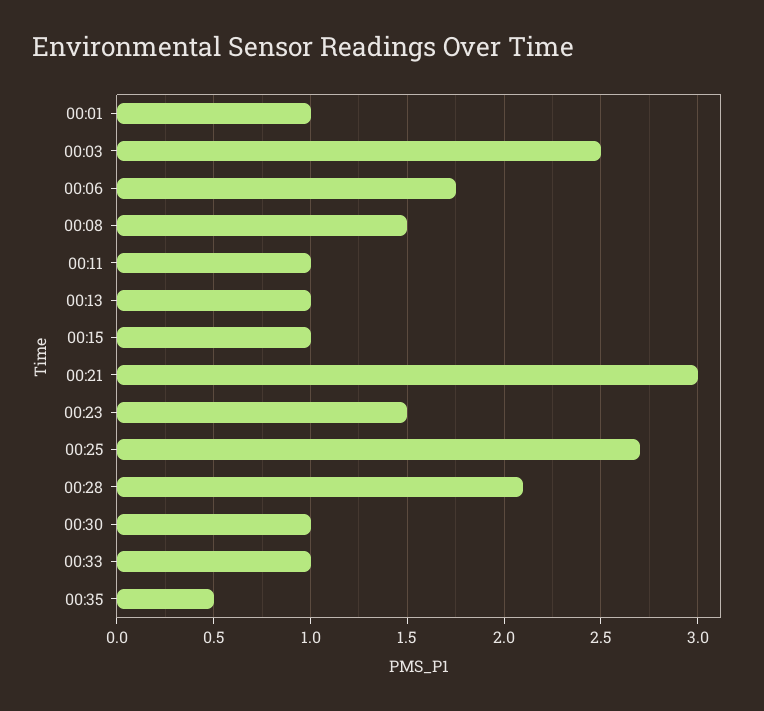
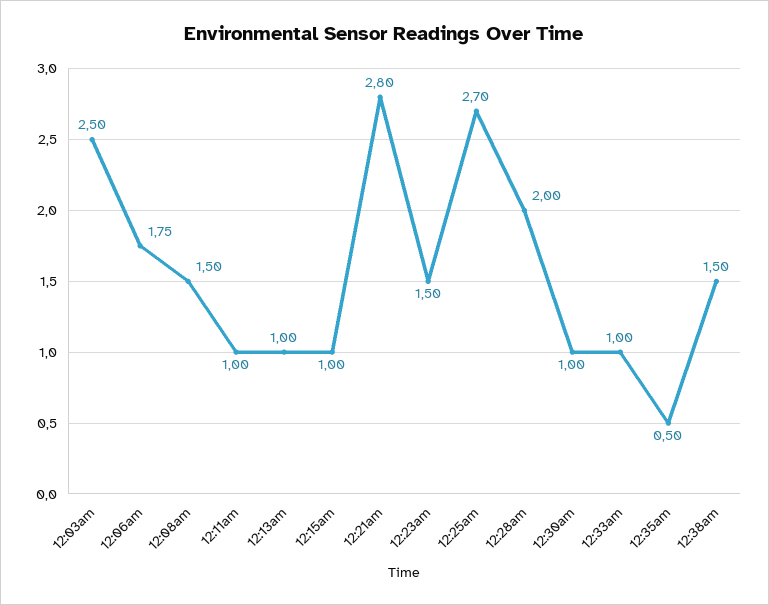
00:01: 1 -> none
00:21: 3 -> 2.8
00:28: 2.1 -> 2
12:38am: none -> 1.5

